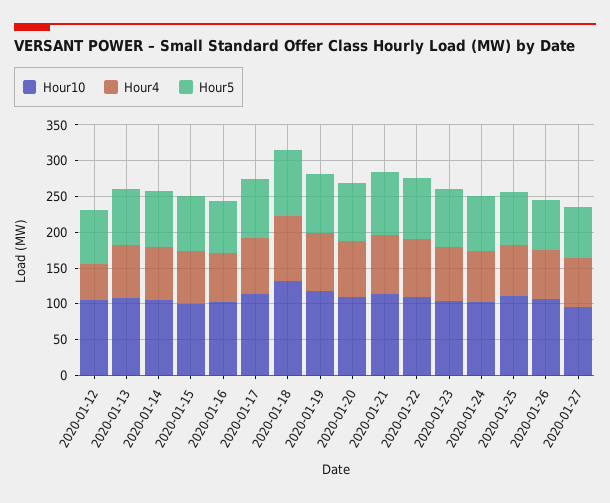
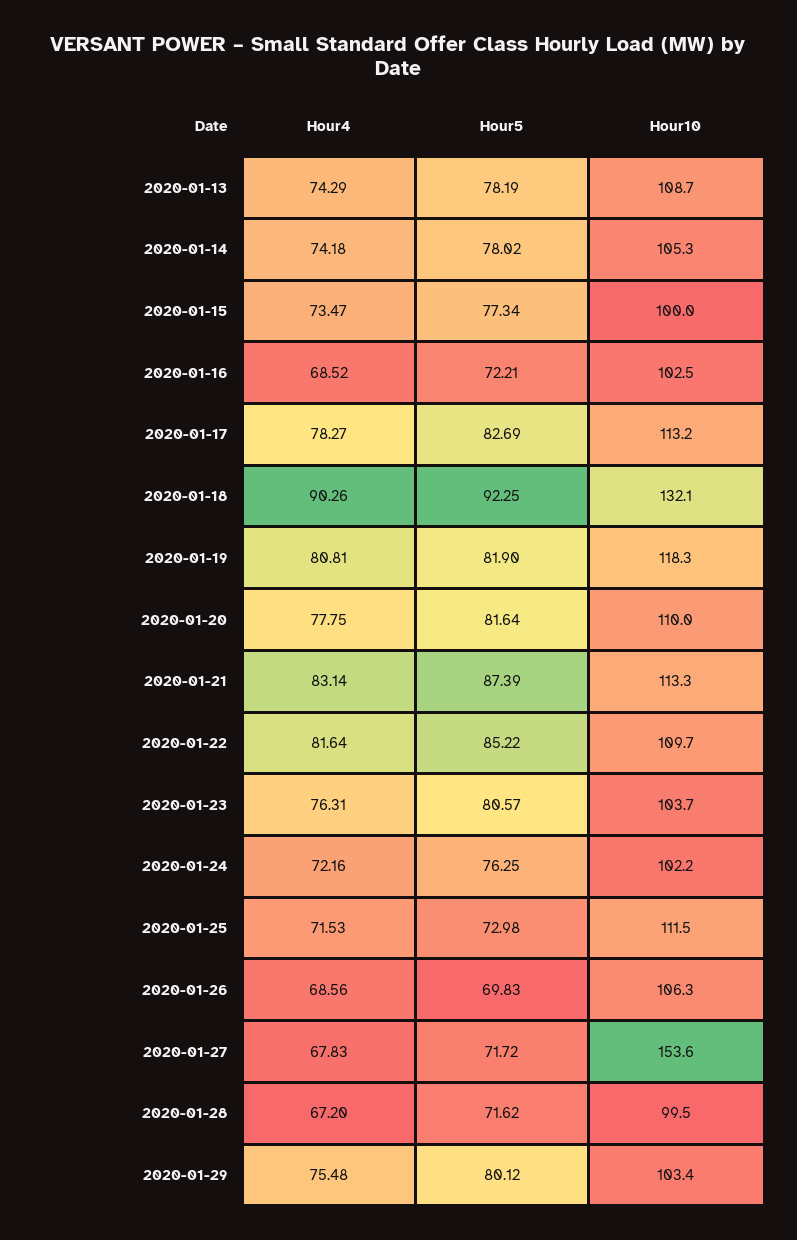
Hour10, 2020-01-12: 100 -> none
Hour4, 2020-01-12: 50 -> none
Hour5, 2020-01-12: 75 -> none
Hour10, 2020-01-27: 100 -> 153.6
Hour4, 2020-01-28: none -> 67.2
Hour5, 2020-01-28: none -> 71.62
Hour10, 2020-01-28: none -> 99.5
Hour4, 2020-01-29: none -> 75.48
Hour5, 2020-01-29: none -> 80.12
Hour10, 2020-01-29: none -> 103.4

